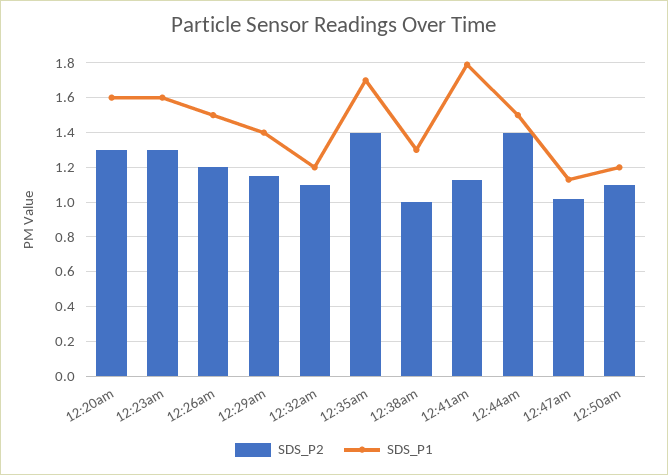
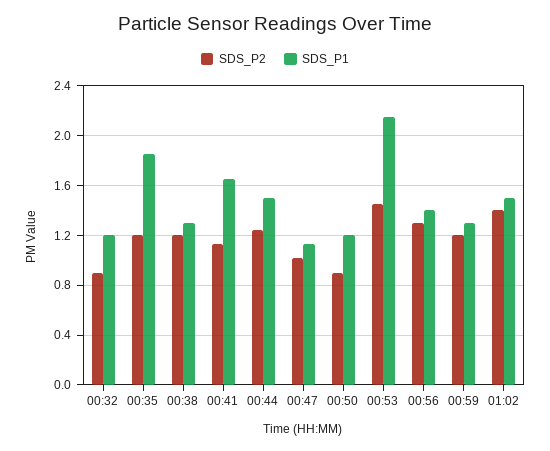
SDS_P2, 12:20am: 1.3 -> none
SDS_P1, 12:20am: 1.6 -> none
SDS_P2, 12:23am: 1.3 -> none
SDS_P1, 12:23am: 1.6 -> none
SDS_P2, 12:26am: 1.2 -> none
SDS_P1, 12:26am: 1.5 -> none
SDS_P2, 12:29am: 1.15 -> none
SDS_P1, 12:29am: 1.4 -> none
SDS_P2, 12:32am: 1.1 -> 0.9
SDS_P2, 12:35am: 1.4 -> 1.2
SDS_P1, 12:35am: 1.7 -> 1.85
SDS_P2, 12:38am: 1 -> 1.2
SDS_P1, 12:41am: 1.8 -> 1.65
SDS_P2, 12:44am: 1.4 -> 1.25
SDS_P2, 12:50am: 1.1 -> 0.9
SDS_P2, 00:53: none -> 1.45
SDS_P1, 00:53: none -> 2.15
SDS_P2, 00:56: none -> 1.3
SDS_P1, 00:56: none -> 1.4
SDS_P2, 00:59: none -> 1.2
SDS_P1, 00:59: none -> 1.3
SDS_P2, 01:02: none -> 1.4
SDS_P1, 01:02: none -> 1.5

